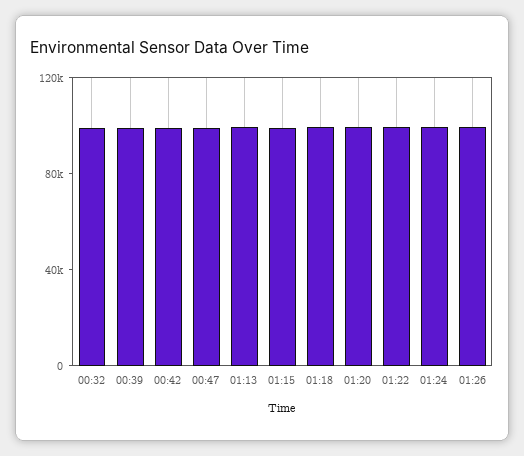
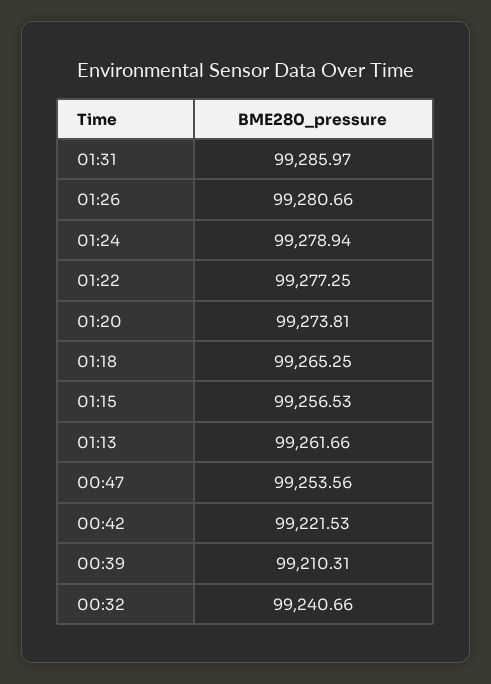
01:31: none -> 99285.97

